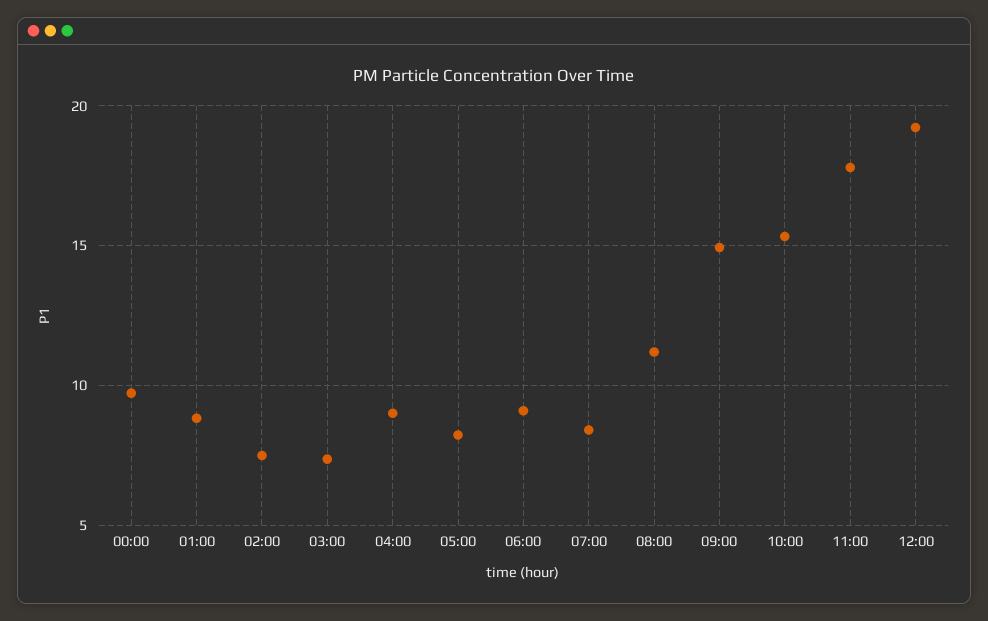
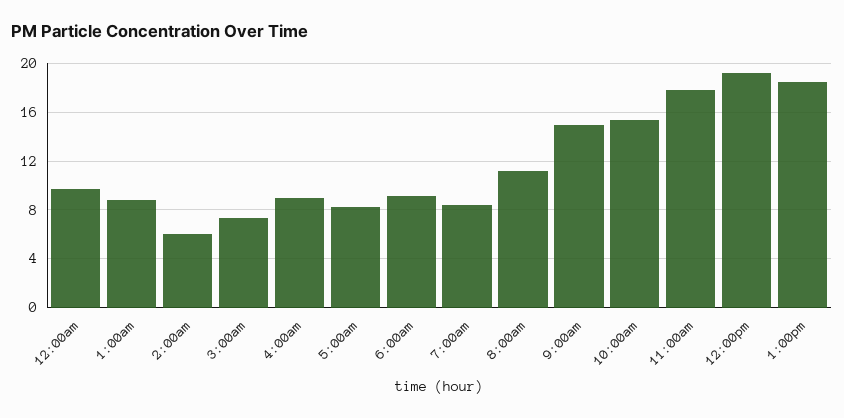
02:00: 7.5 -> 6
1:00pm: none -> 18.5

